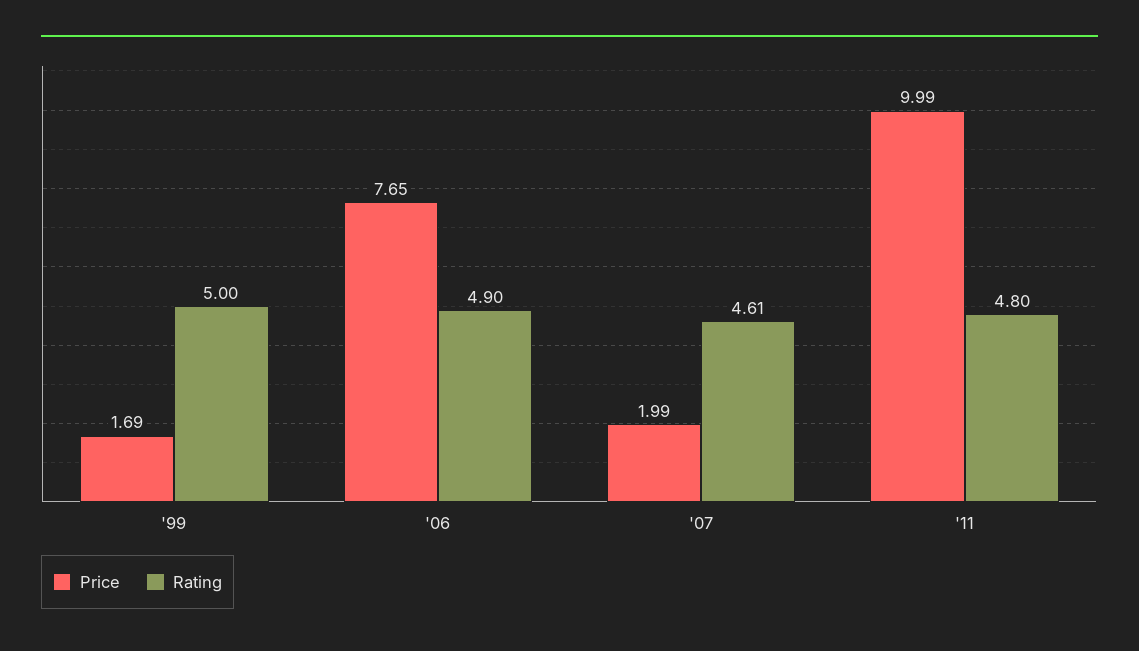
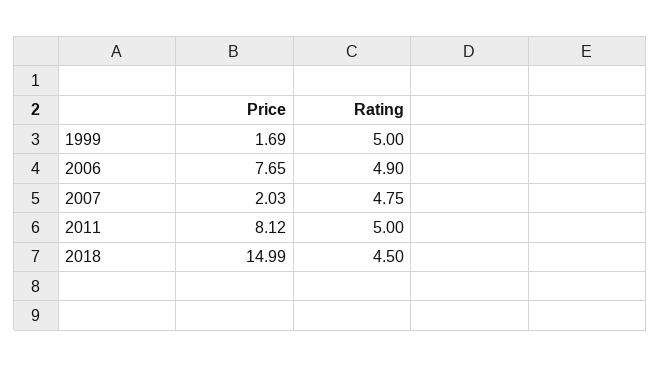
Price, '07: 1.99 -> 2.03
Rating, '07: 4.61 -> 4.75
Price, '11: 9.99 -> 8.12
Rating, '11: 4.8 -> 5
Price, 2018: none -> 14.99
Rating, 2018: none -> 4.5

